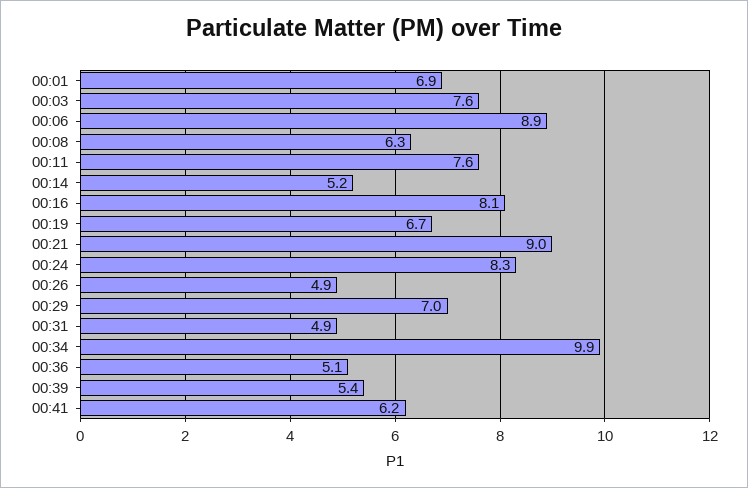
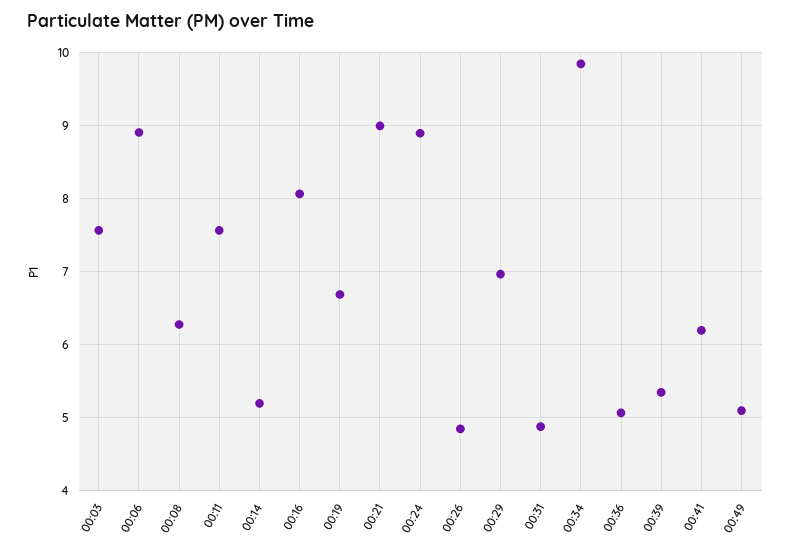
00:01: 6.9 -> none
00:24: 8.3 -> 8.9
00:49: none -> 5.1

